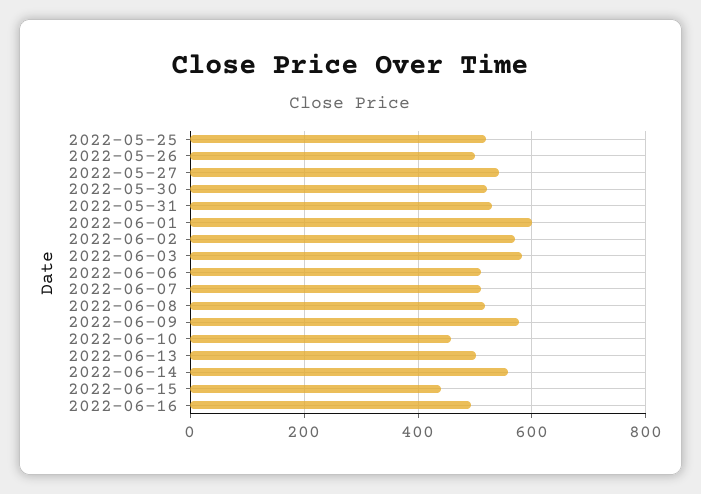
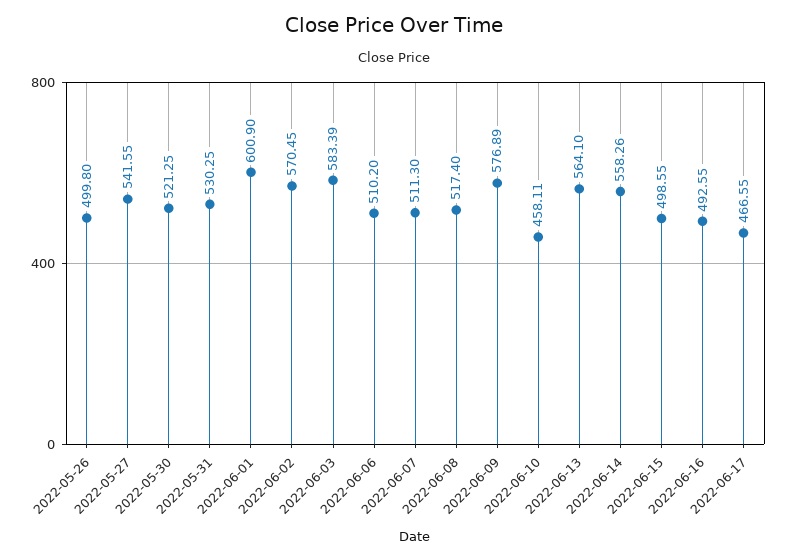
2022-05-25: 520 -> none
2022-06-13: 500 -> 564.1
2022-06-15: 440 -> 498.55
2022-06-17: none -> 466.55

